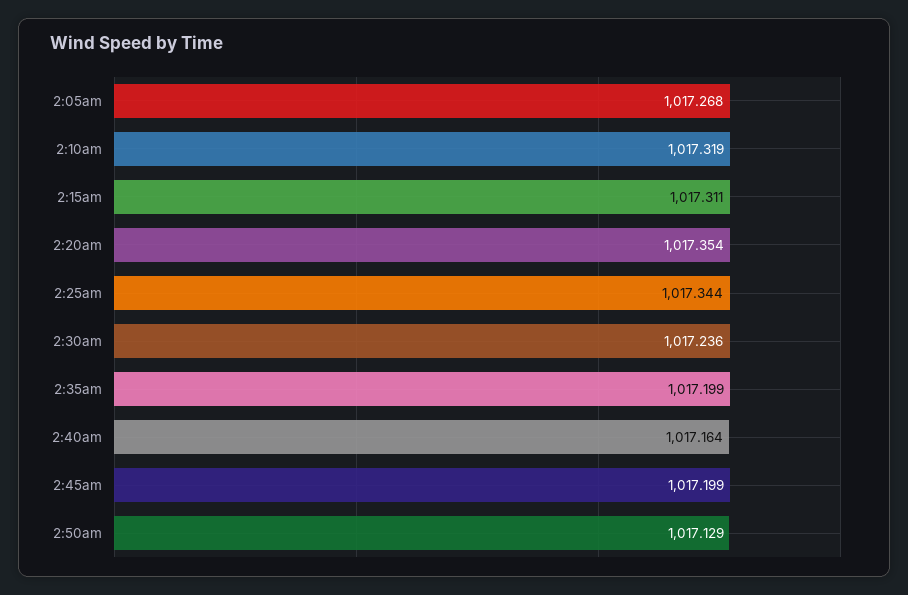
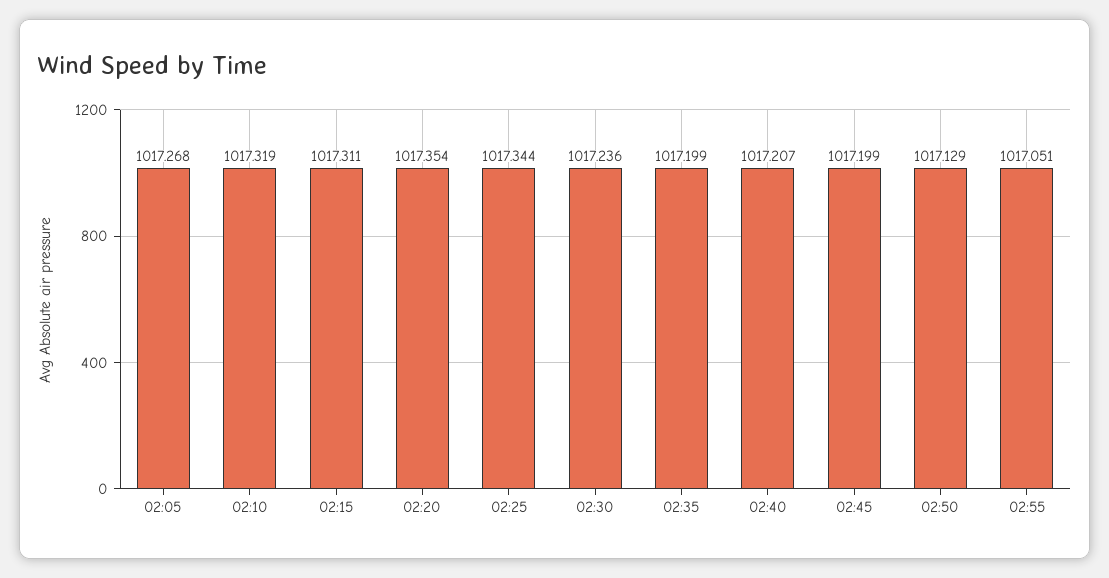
2:40am: 1017.164 -> 1017.207
02:55: none -> 1017.051

